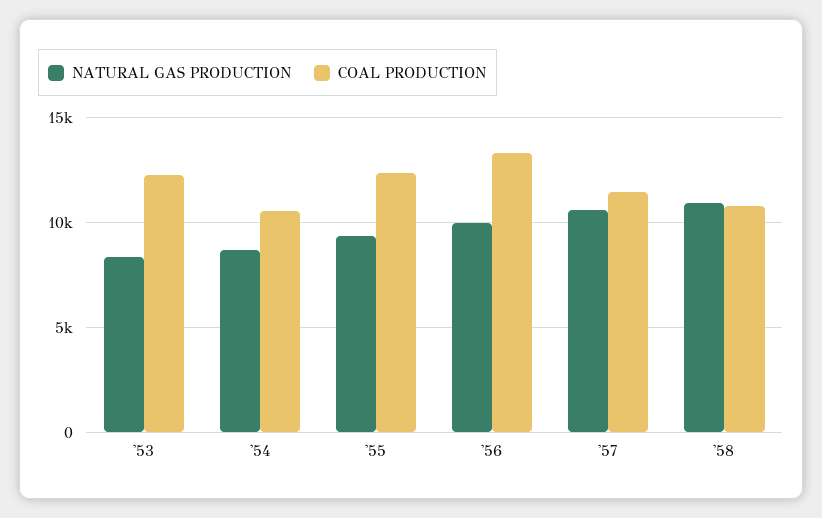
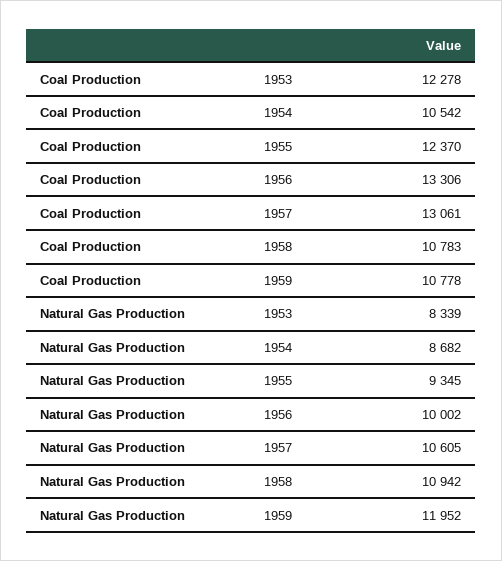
COAL PRODUCTION, '57: 11500 -> 13061
COAL PRODUCTION, 1959: none -> 10778
NATURAL GAS PRODUCTION, 1959: none -> 11952

